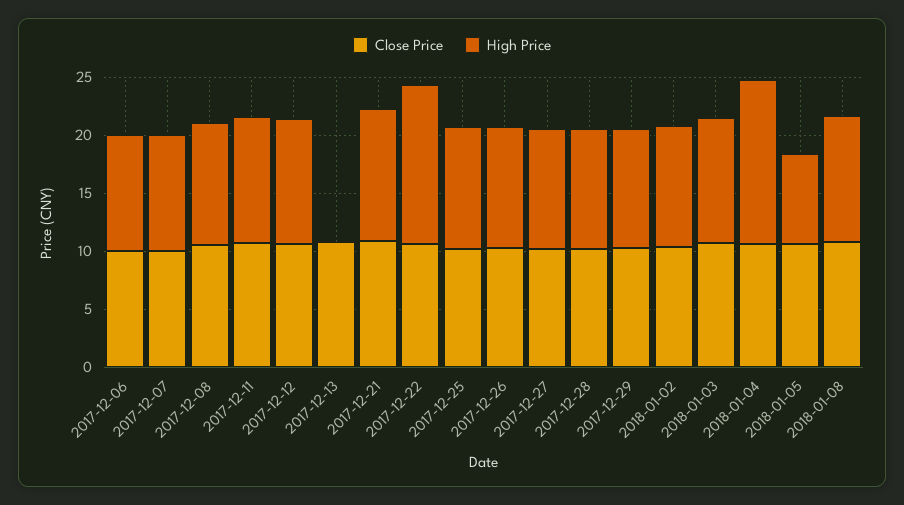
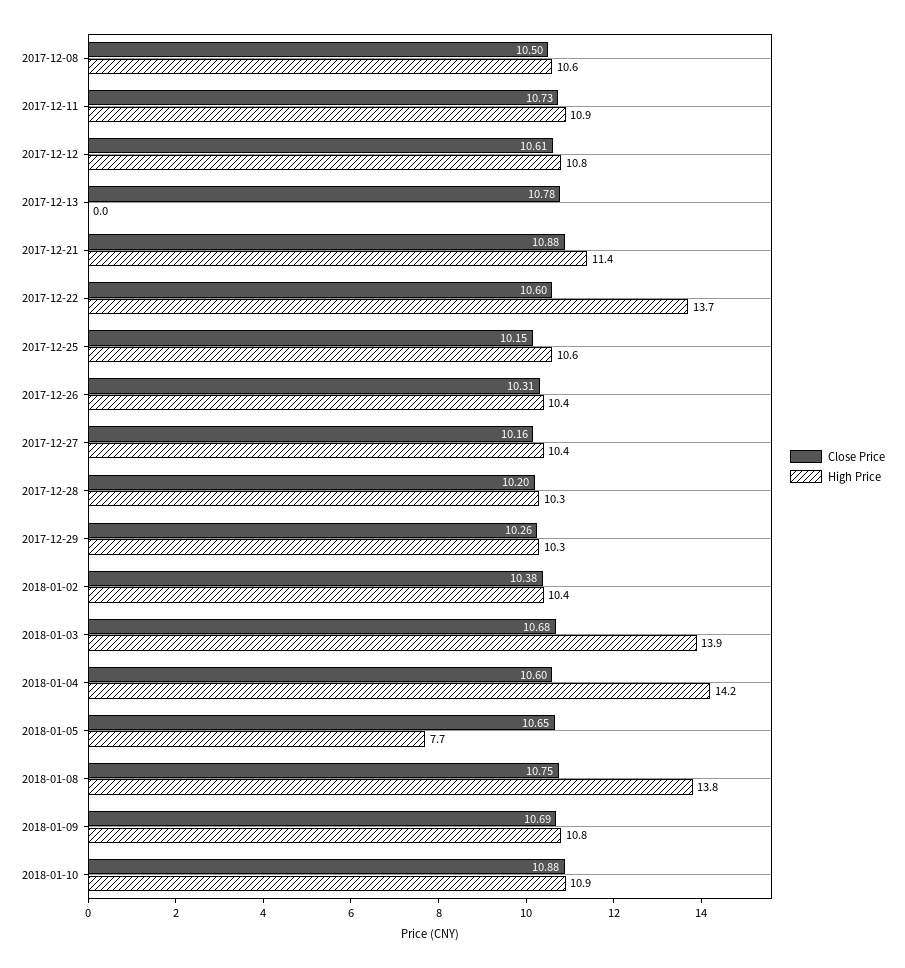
Close Price, 2017-12-06: 10 -> none
High Price, 2017-12-06: 10 -> none
Close Price, 2017-12-07: 10 -> none
High Price, 2017-12-07: 10 -> none
High Price, 2018-01-03: 11 -> 13.9
High Price, 2018-01-08: 11 -> 13.8
Close Price, 2018-01-09: none -> 10.69
High Price, 2018-01-09: none -> 10.8
Close Price, 2018-01-10: none -> 10.88
High Price, 2018-01-10: none -> 10.9

